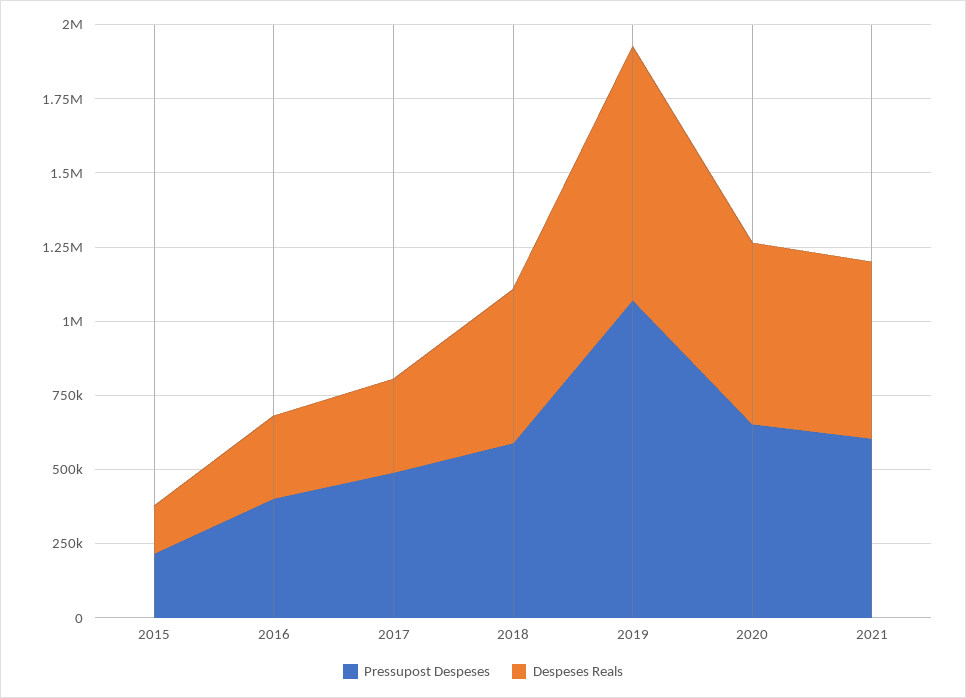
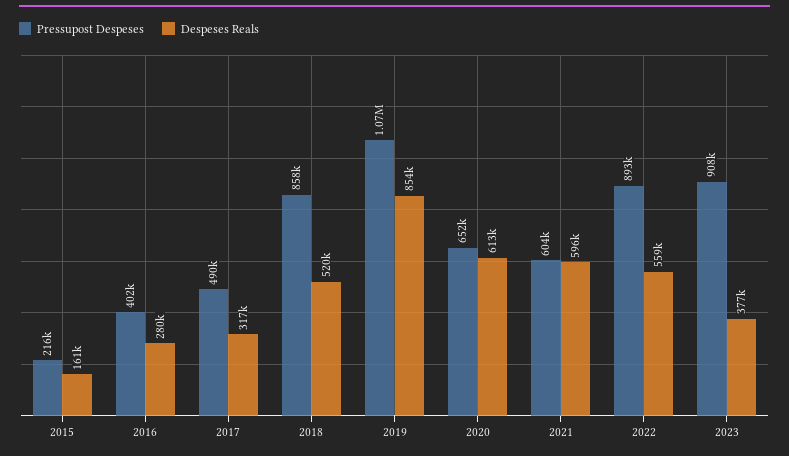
Pressupost Despeses, 2018: 600000 -> 858000
Pressupost Despeses, 2022: none -> 893000
Despeses Reals, 2022: none -> 559000
Pressupost Despeses, 2023: none -> 908000
Despeses Reals, 2023: none -> 377000

